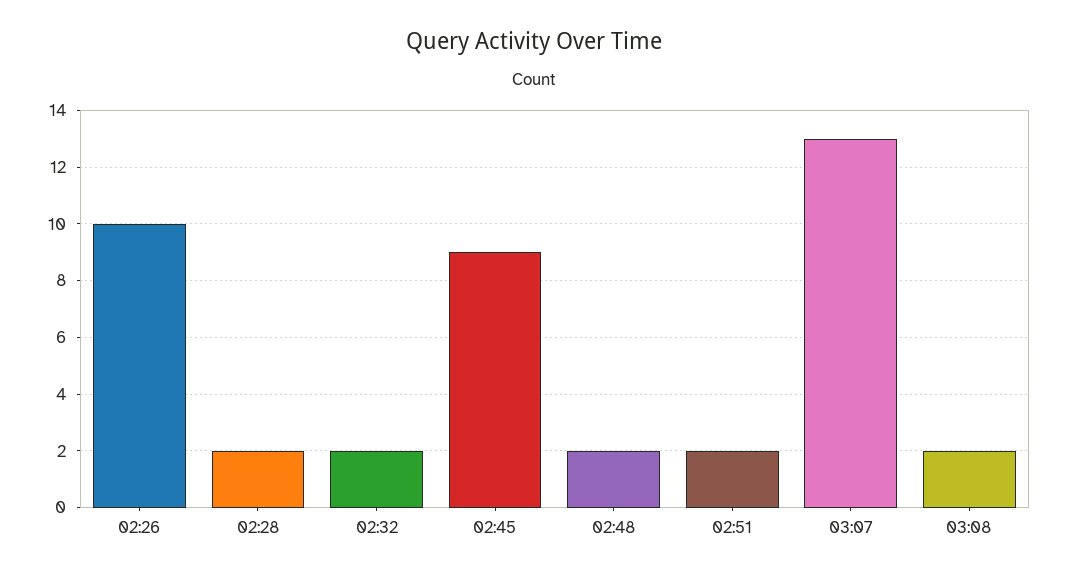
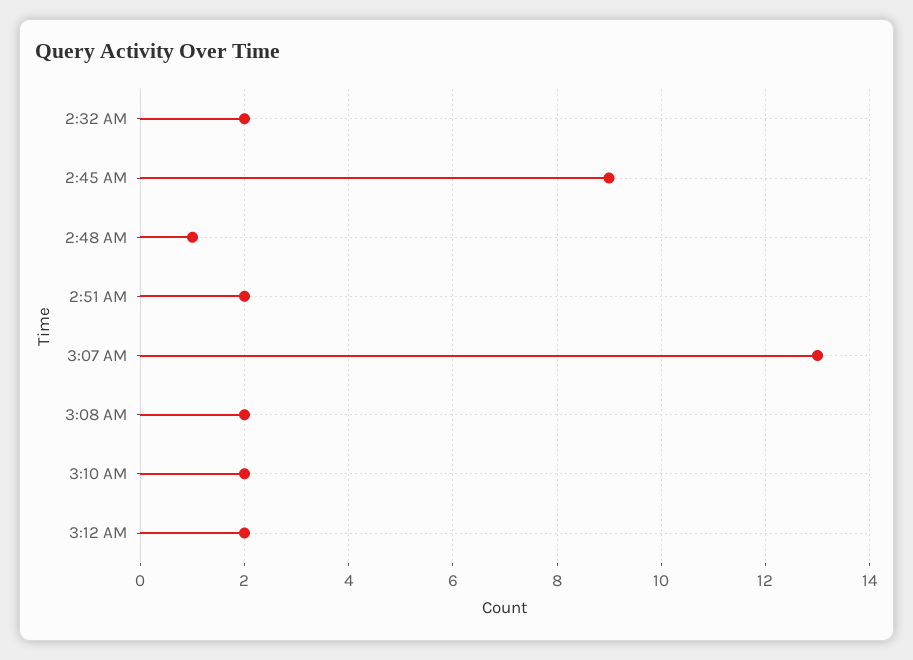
02:26: 10 -> none
02:28: 2 -> none
02:48: 2 -> 1
3:10 AM: none -> 2
3:12 AM: none -> 2

